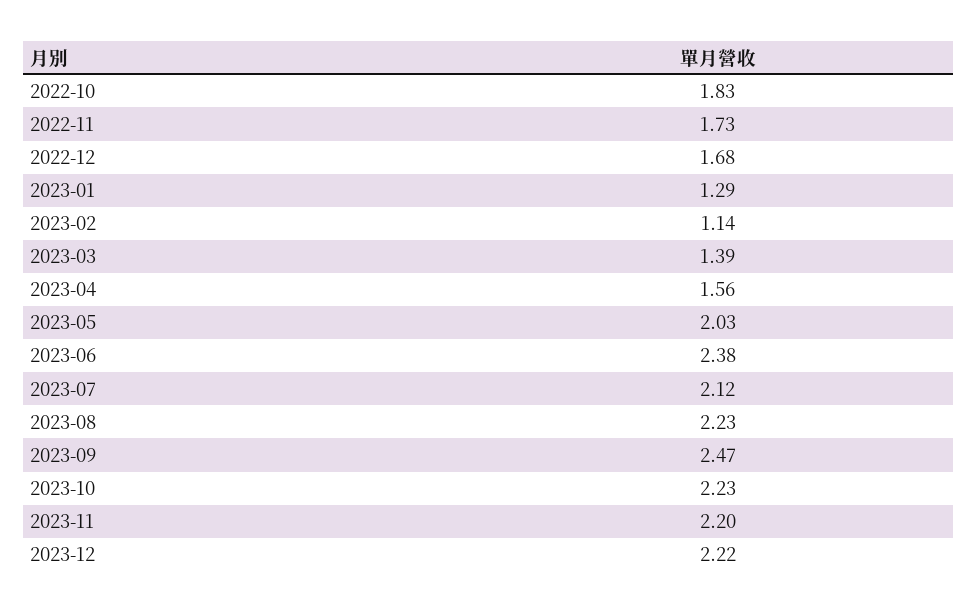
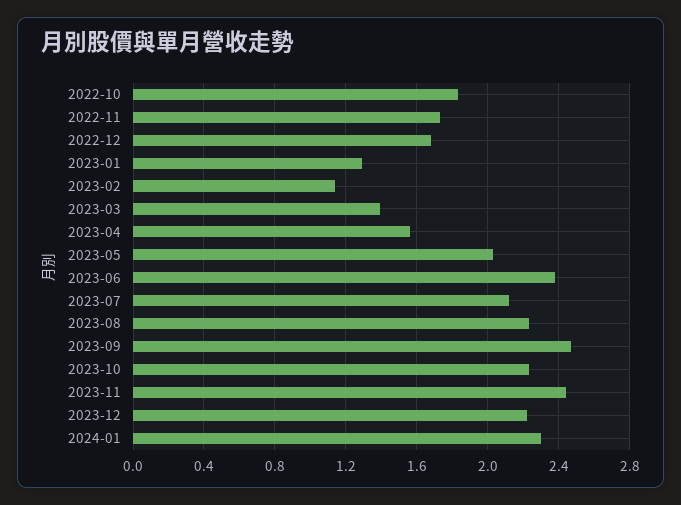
2023-11: 2.2 -> 2.45
2024-01: none -> 2.3

